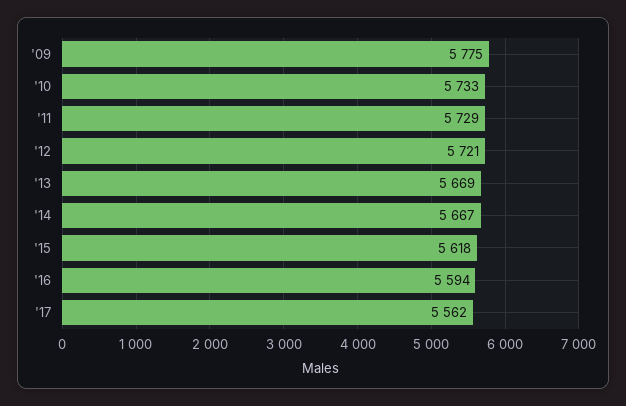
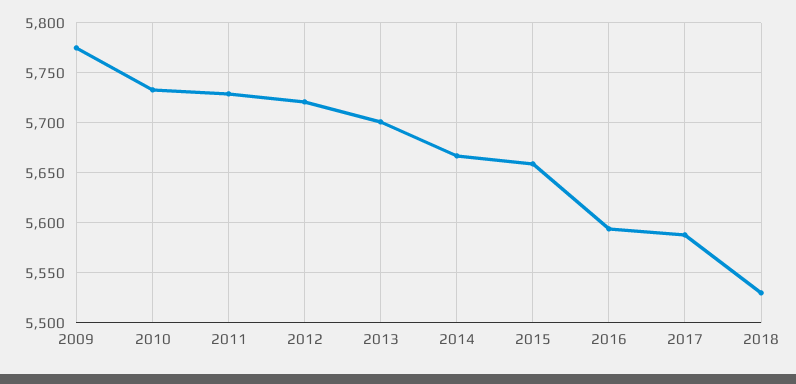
'13: 5669 -> 5700
'15: 5618 -> 5660
'17: 5562 -> 5590
2018: none -> 5530

